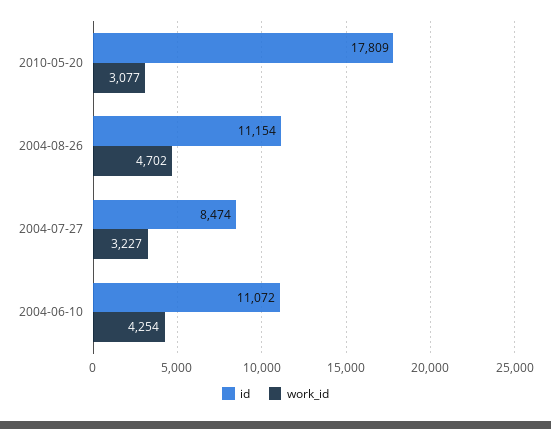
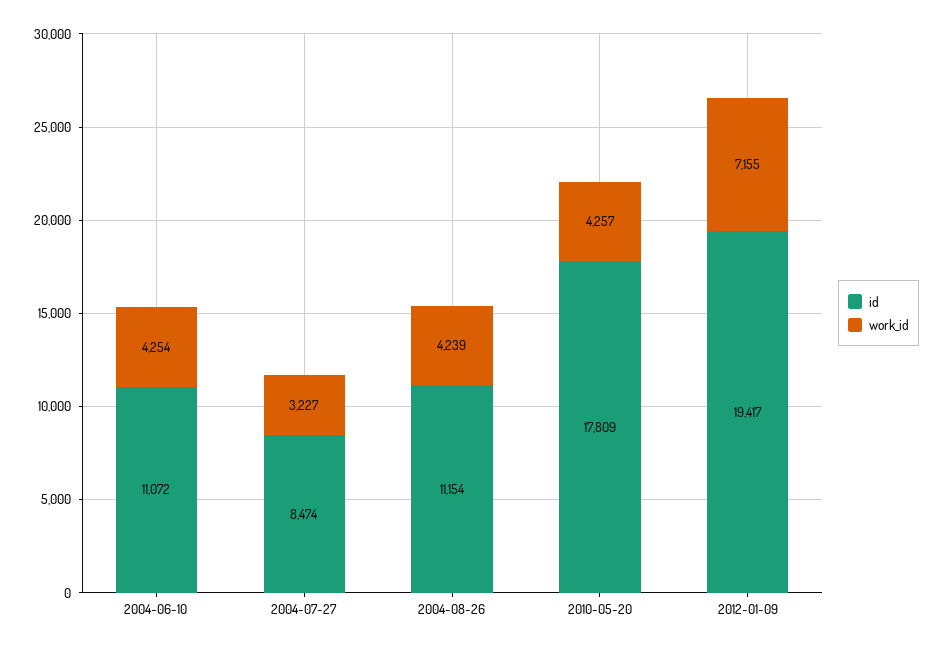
work_id, 2010-05-20: 3077 -> 4257
work_id, 2004-08-26: 4702 -> 4239
id, 2012-01-09: none -> 19417
work_id, 2012-01-09: none -> 7155

